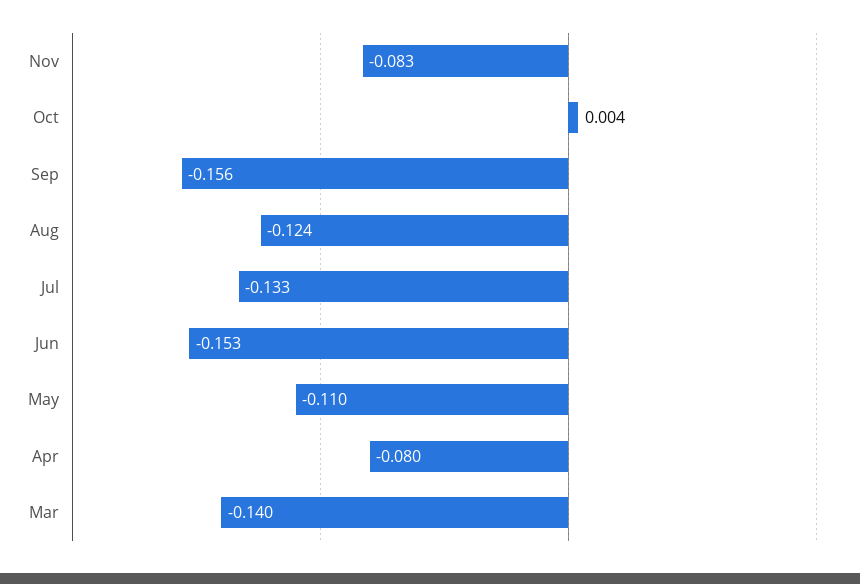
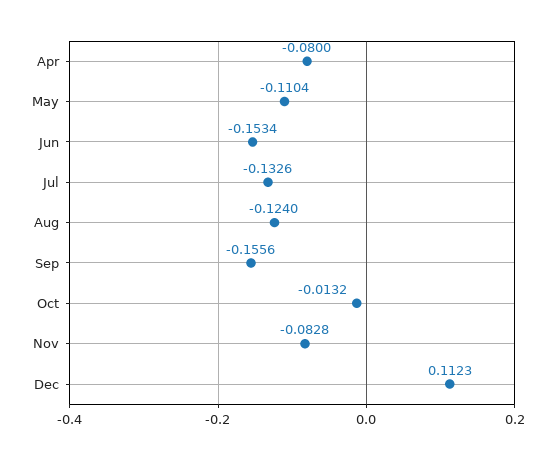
Oct: 0.004 -> -0.0132
Mar: -0.14 -> none
Dec: none -> 0.1123

